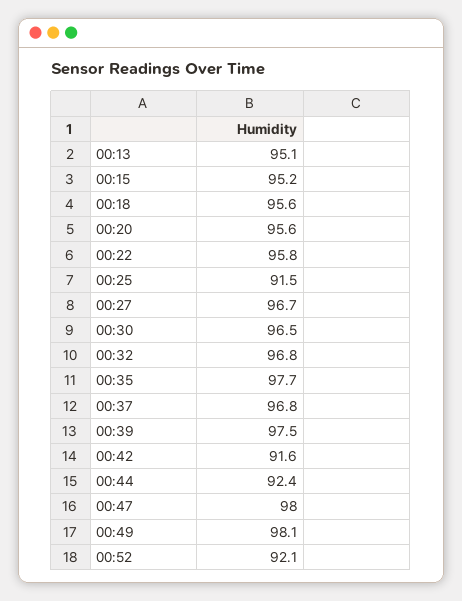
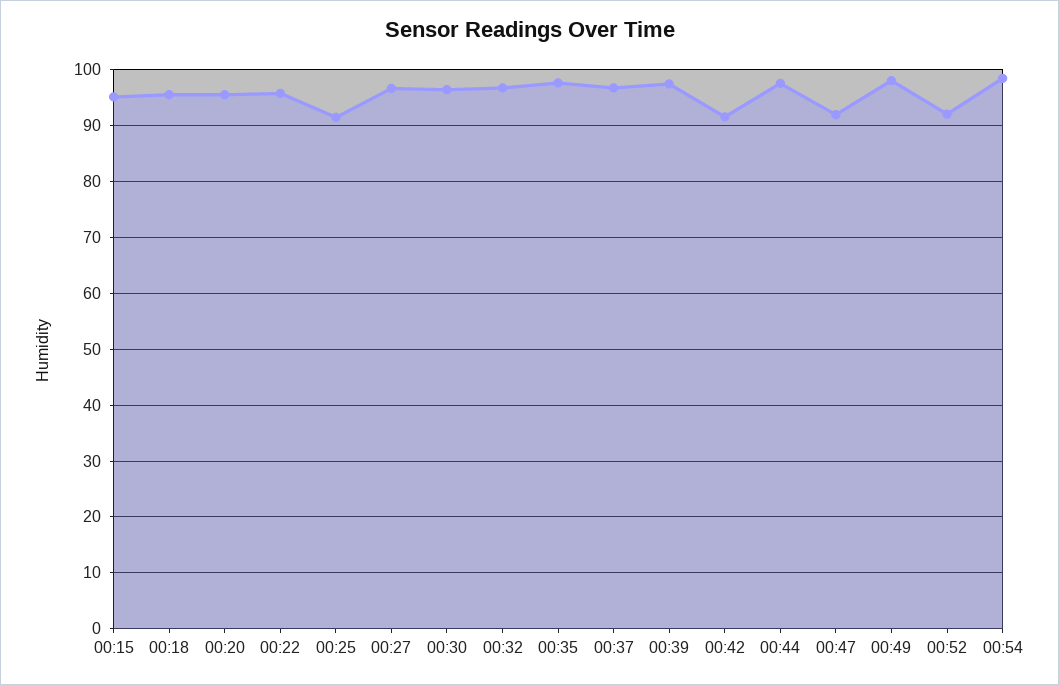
00:13: 95.1 -> none
00:44: 92.4 -> 98
00:47: 98 -> 92
00:54: none -> 98

